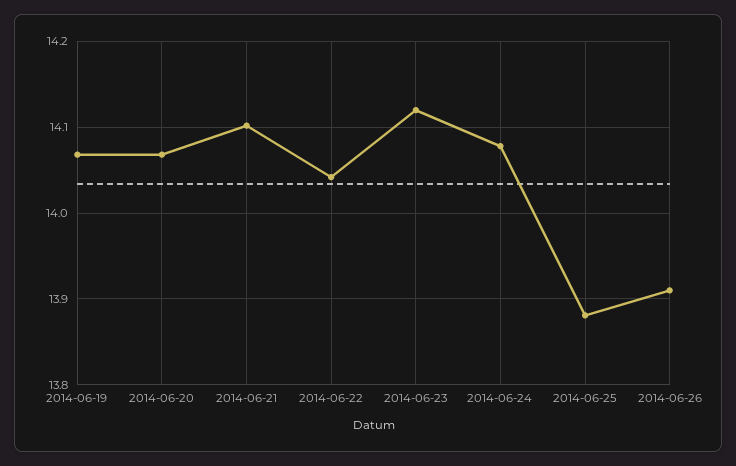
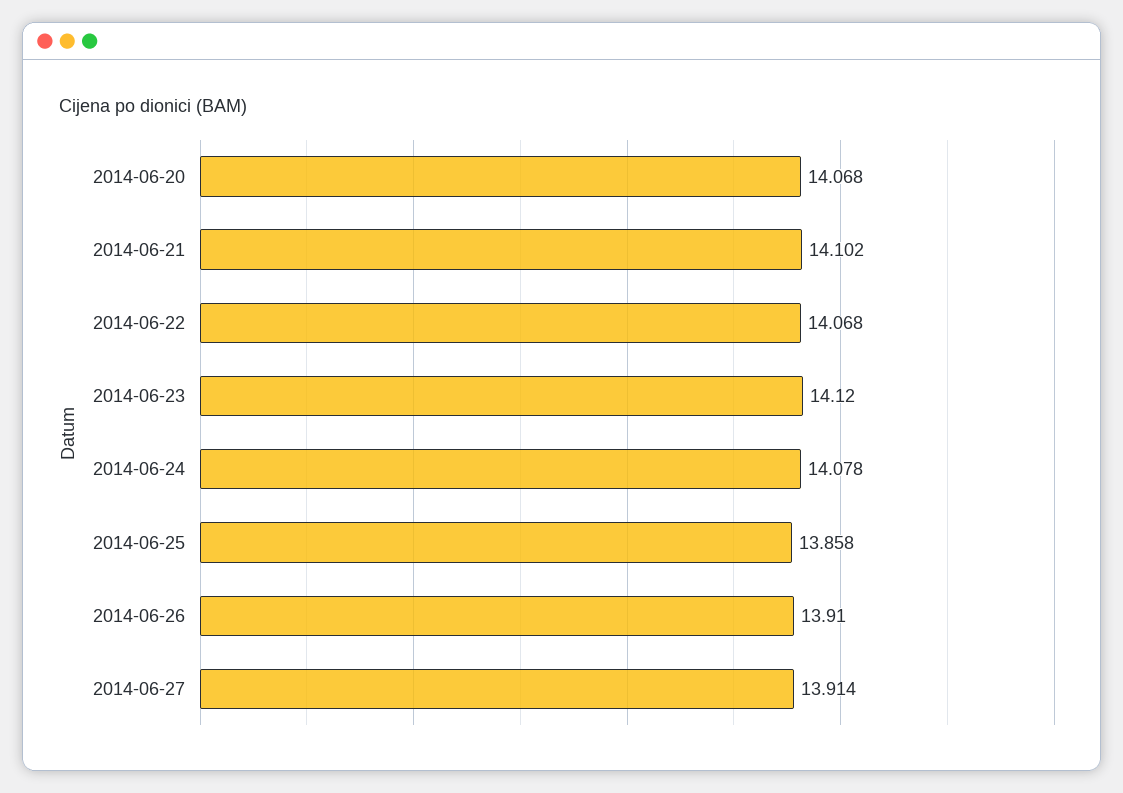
2014-06-19: 14.07 -> none
2014-06-22: 14.04 -> 14.068
2014-06-25: 13.88 -> 13.858
2014-06-27: none -> 13.914

